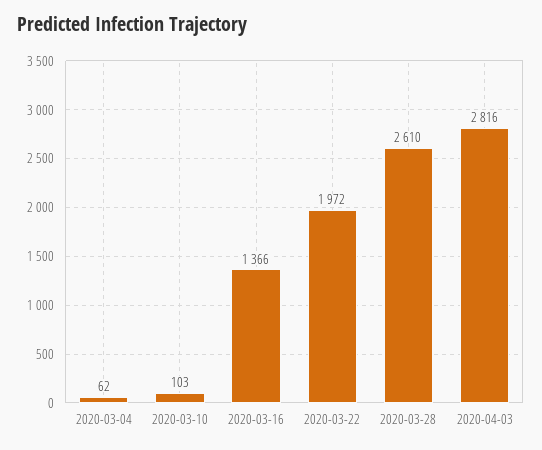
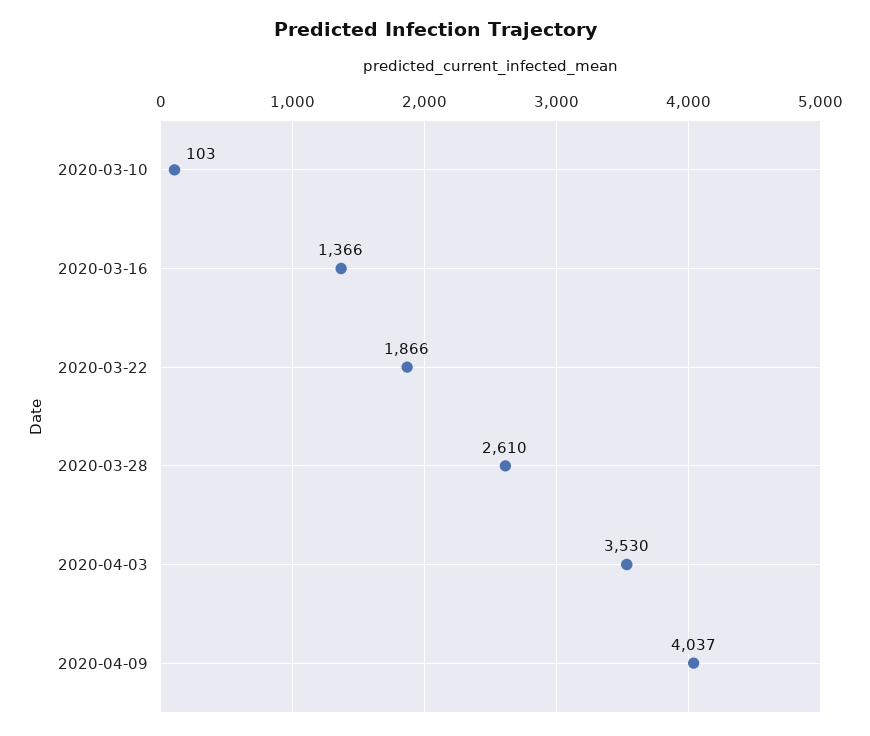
2020-03-04: 62 -> none
2020-03-22: 1972 -> 1866
2020-04-03: 2816 -> 3530
2020-04-09: none -> 4037

